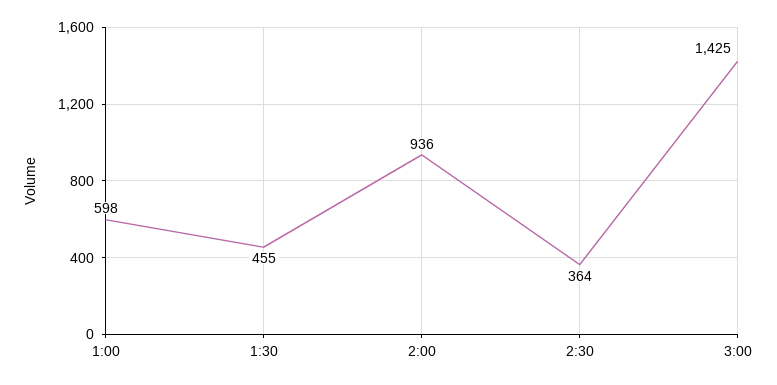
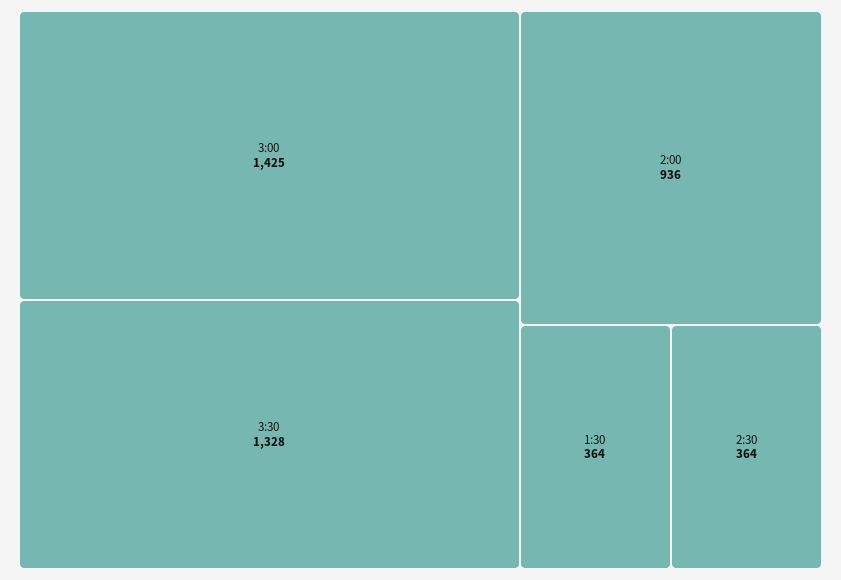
1:00: 598 -> none
1:30: 455 -> 364
3:30: none -> 1328

